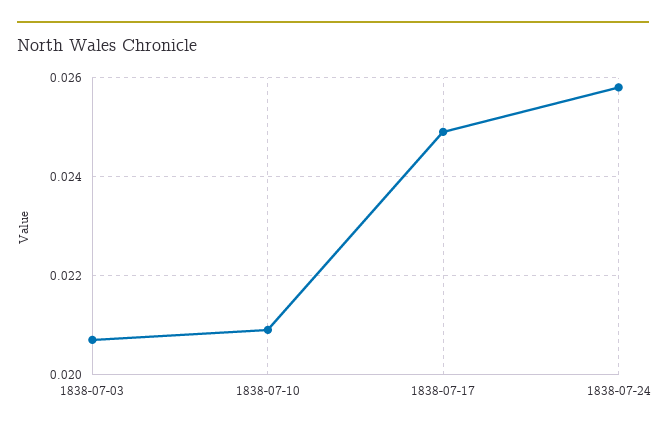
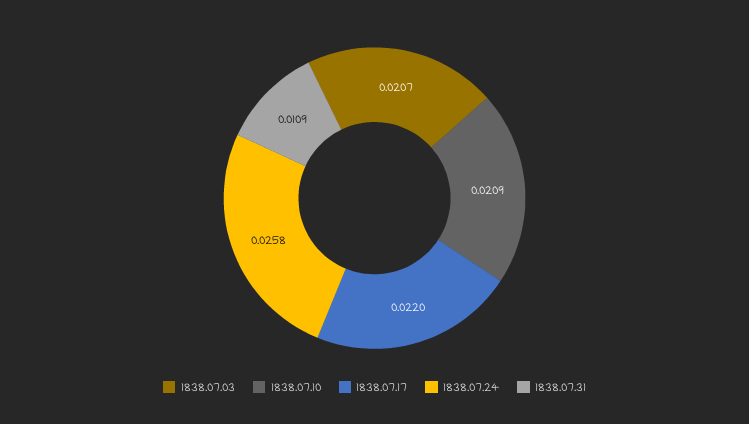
1838-07-17: 0.025 -> 0.022
1838.07.31: none -> 0.0109

